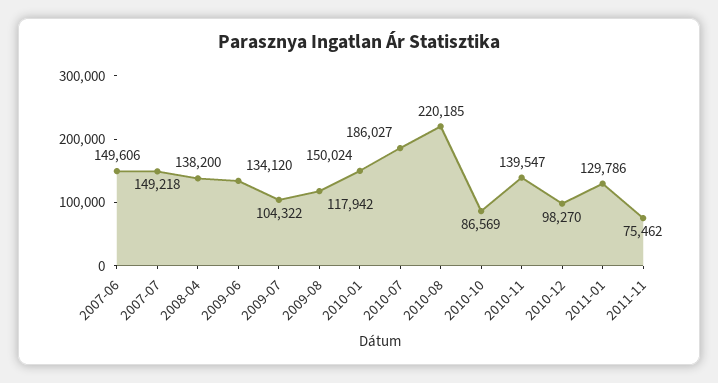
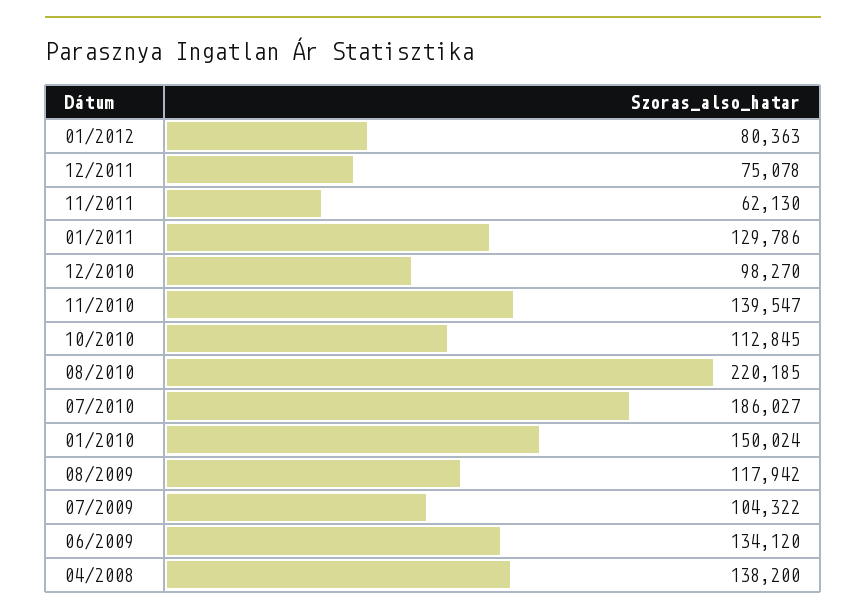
2007-06: 149606 -> none
2007-07: 149218 -> none
2010-10: 86569 -> 112845
2011-11: 75462 -> 62130
01/2012: none -> 80363
12/2011: none -> 75078

